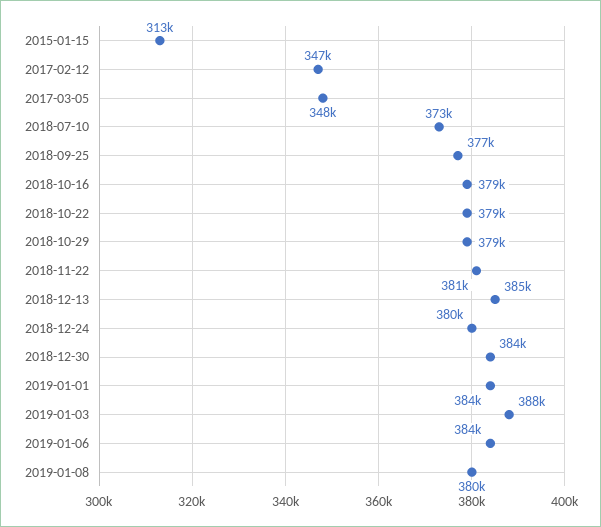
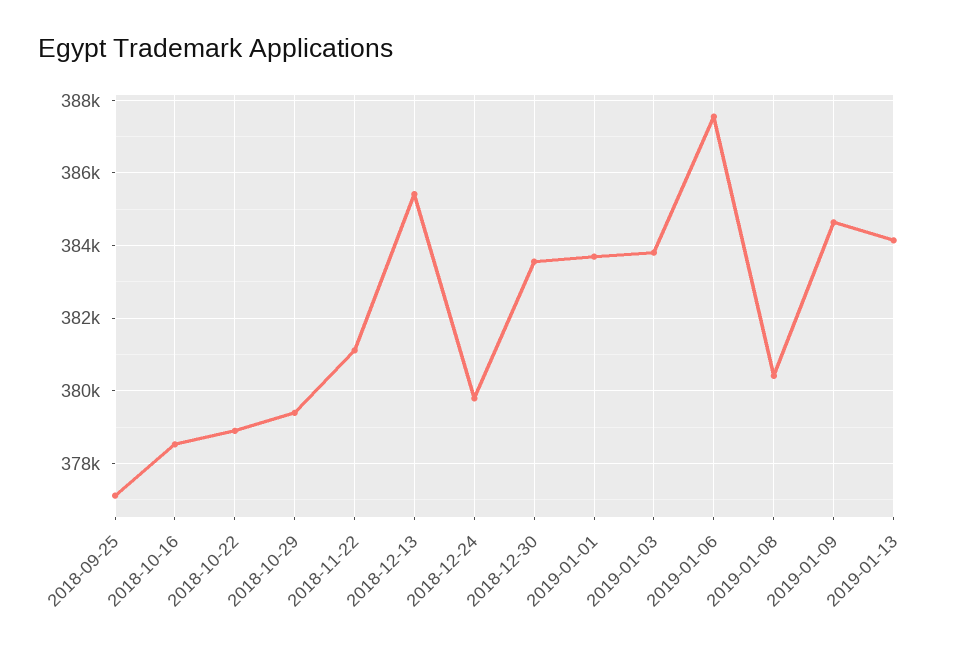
2015-01-15: 313000 -> none
2017-02-12: 347000 -> none
2017-03-05: 348000 -> none
2018-07-10: 373000 -> none
2019-01-03: 388000 -> 383800
2019-01-06: 384000 -> 387600
2019-01-09: none -> 384600
2019-01-13: none -> 384200

